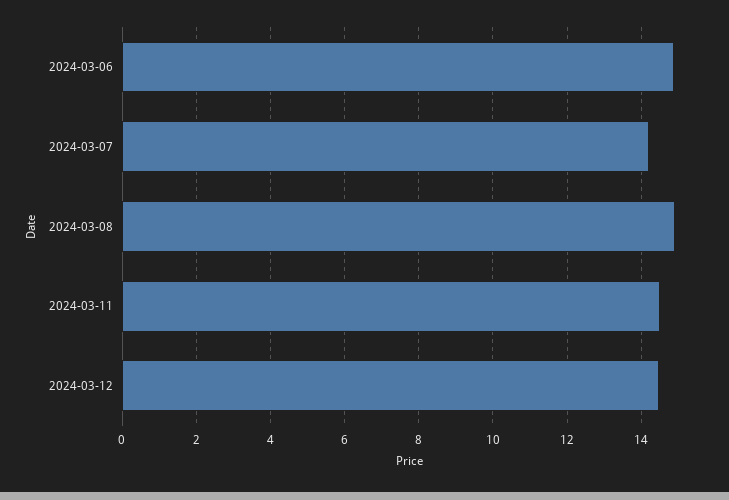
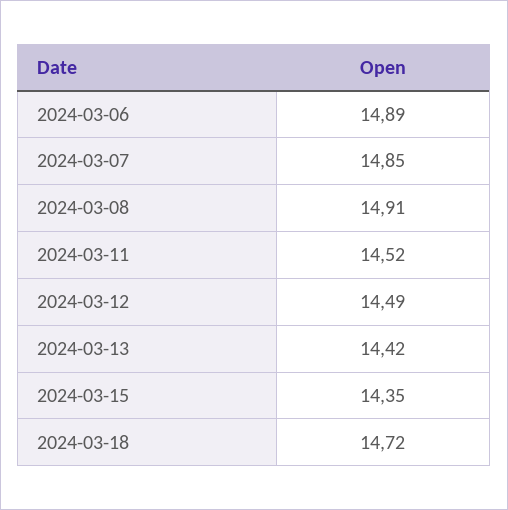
2024-03-07: 14.2 -> 14.85
2024-03-13: none -> 14.42
2024-03-15: none -> 14.35
2024-03-18: none -> 14.72

